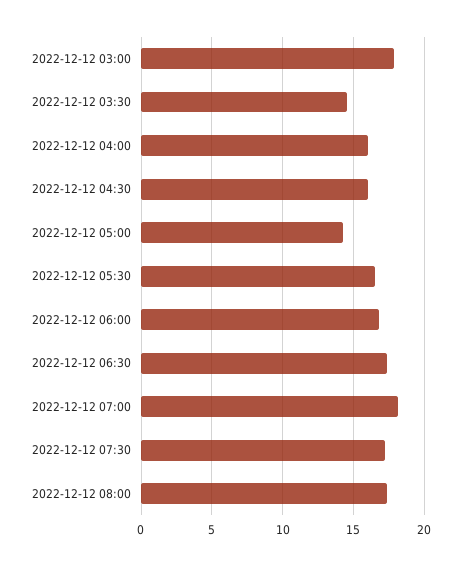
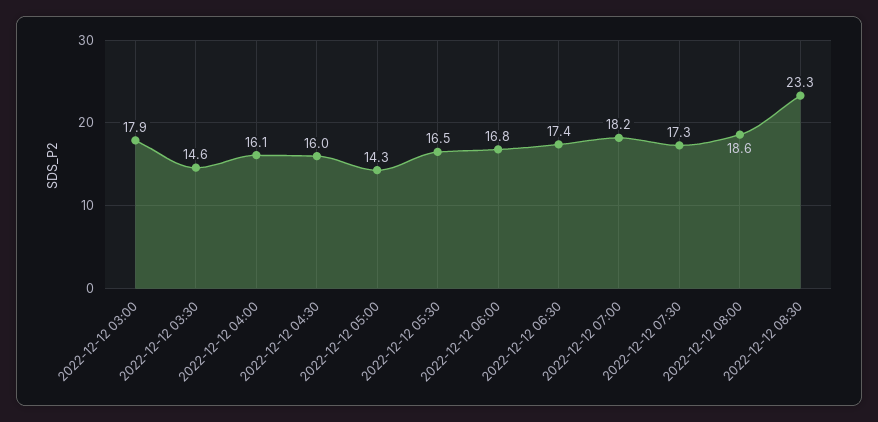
2022-12-12 08:00: 17.5 -> 18.6
2022-12-12 08:30: none -> 23.3

